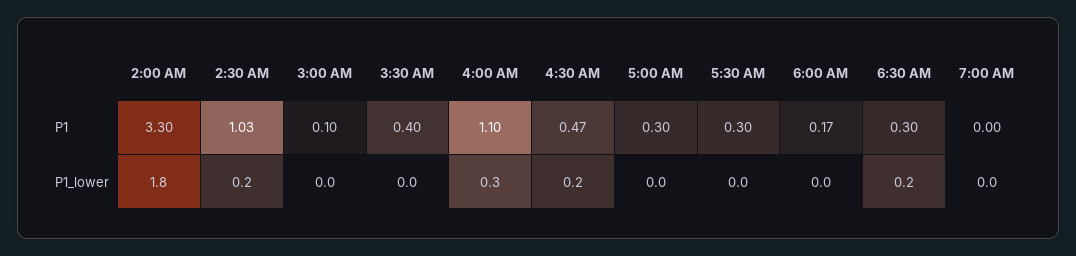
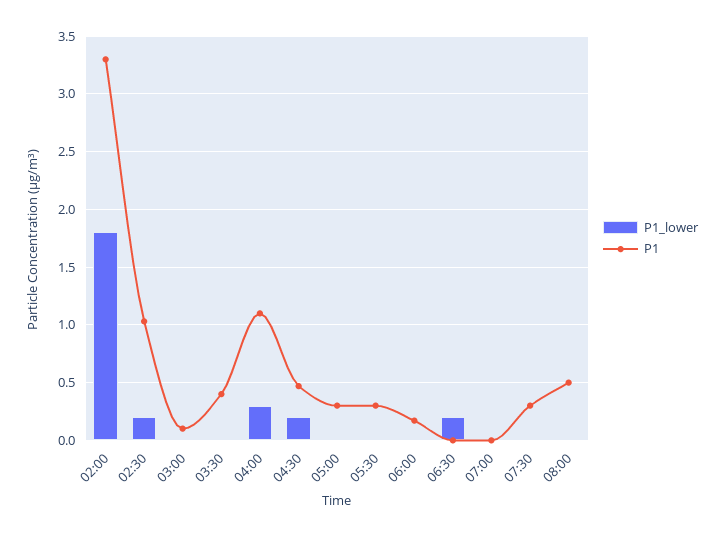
P1, 6:30 AM: 0.3 -> 0
P1_lower, 07:30: none -> 0
P1, 07:30: none -> 0.3
P1_lower, 08:00: none -> 0
P1, 08:00: none -> 0.5

